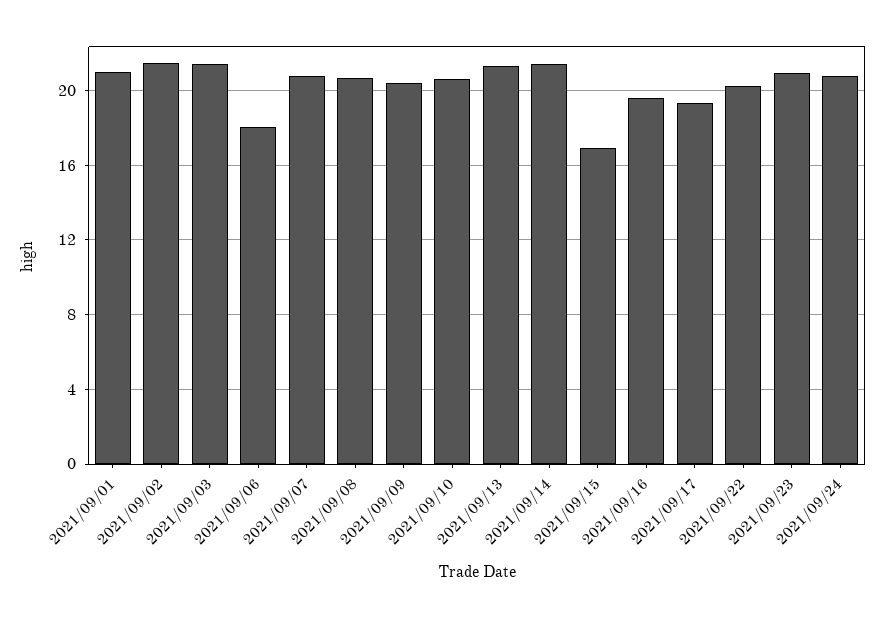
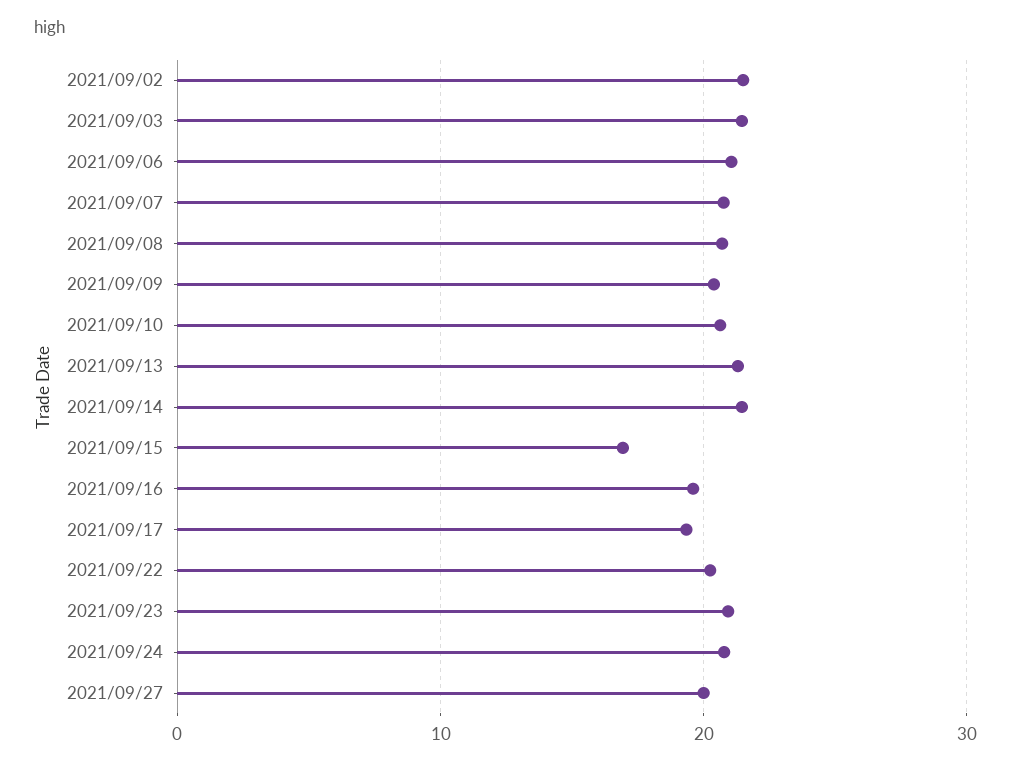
2021/09/01: 21 -> none
2021/09/06: 18 -> 21
2021/09/27: none -> 20

